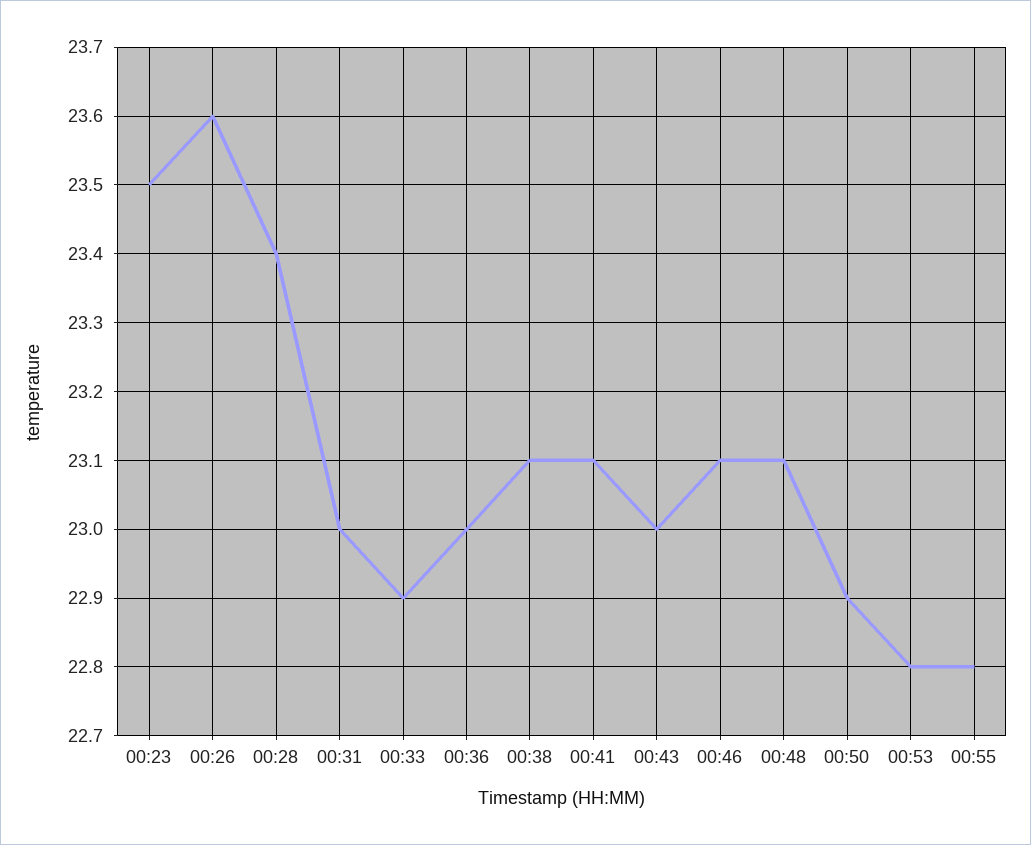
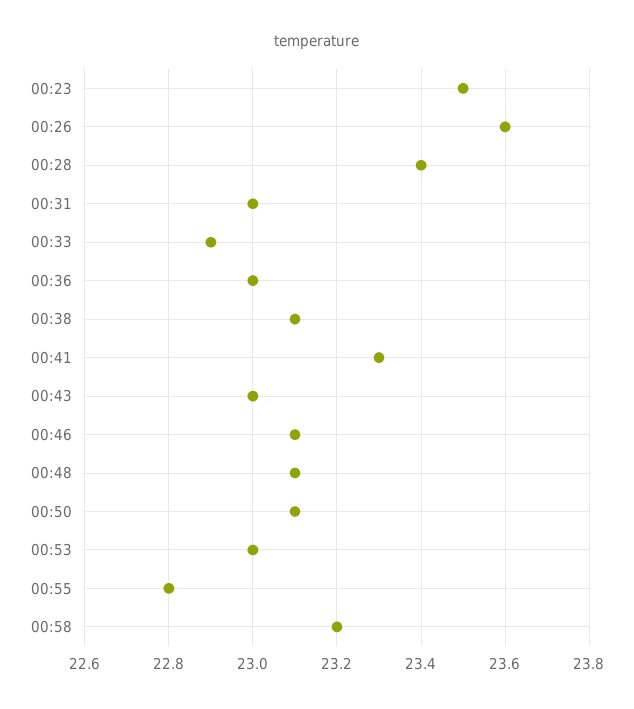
00:41: 23.1 -> 23.3
00:50: 22.9 -> 23.1
00:53: 22.8 -> 23
00:58: none -> 23.2

